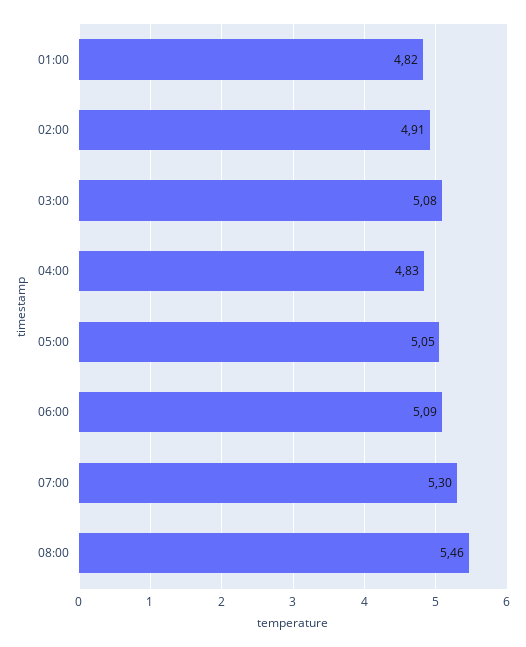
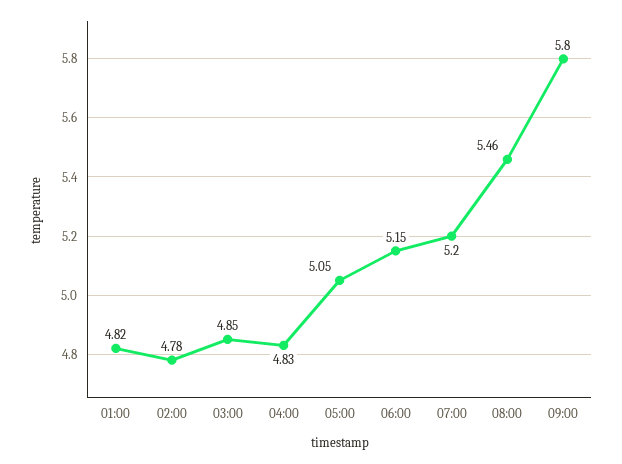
02:00: 4.91 -> 4.78
03:00: 5.08 -> 4.85
06:00: 5.09 -> 5.15
07:00: 5.3 -> 5.2
09:00: none -> 5.8

